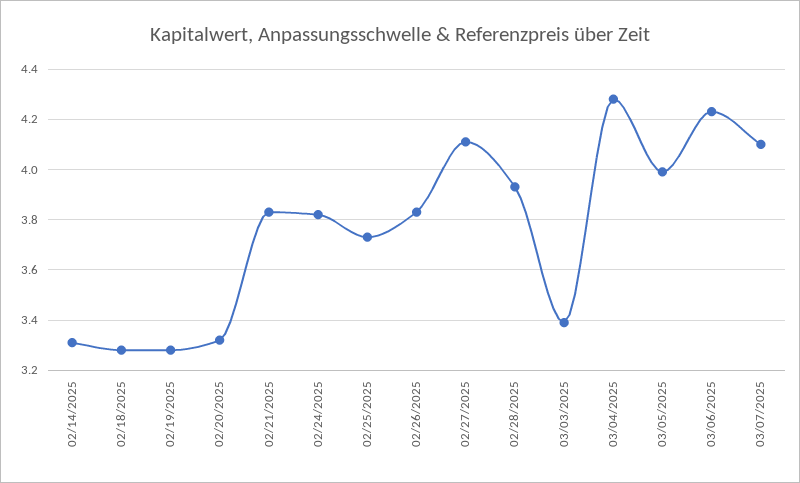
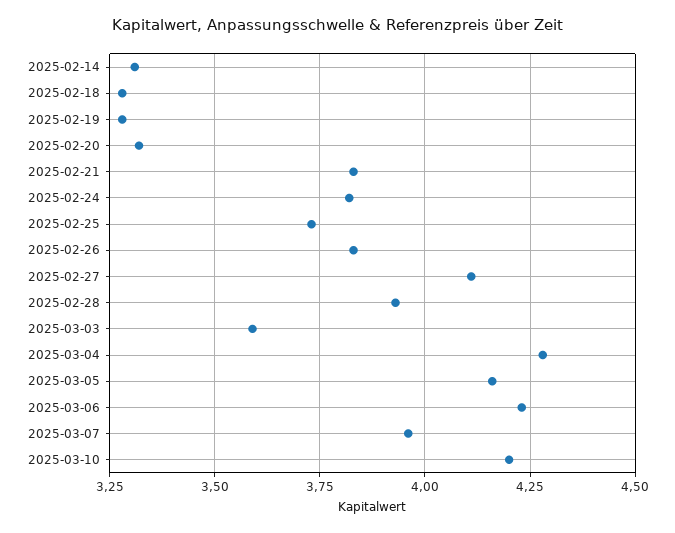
03/03/2025: 3.4 -> 3.6
03/05/2025: 4 -> 4.15
03/07/2025: 4.1 -> 3.95
2025-03-10: none -> 4.2

